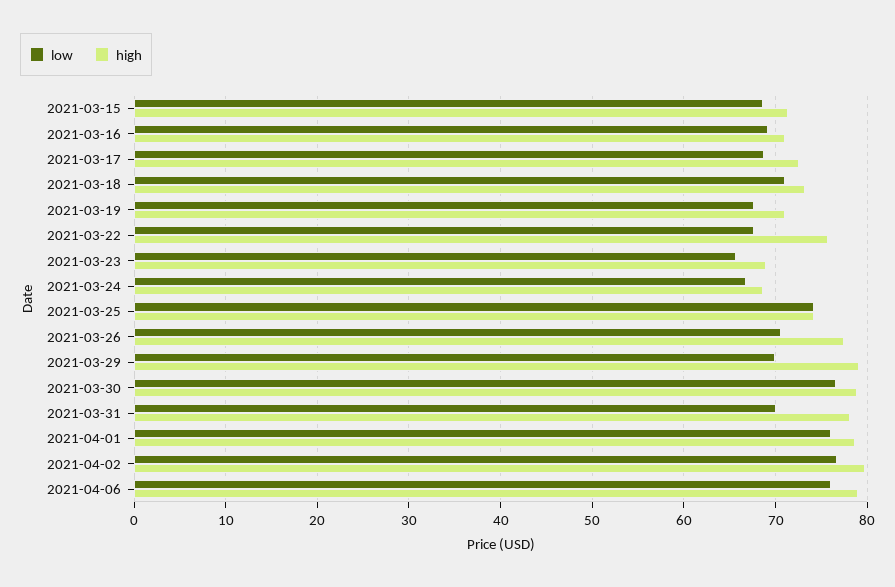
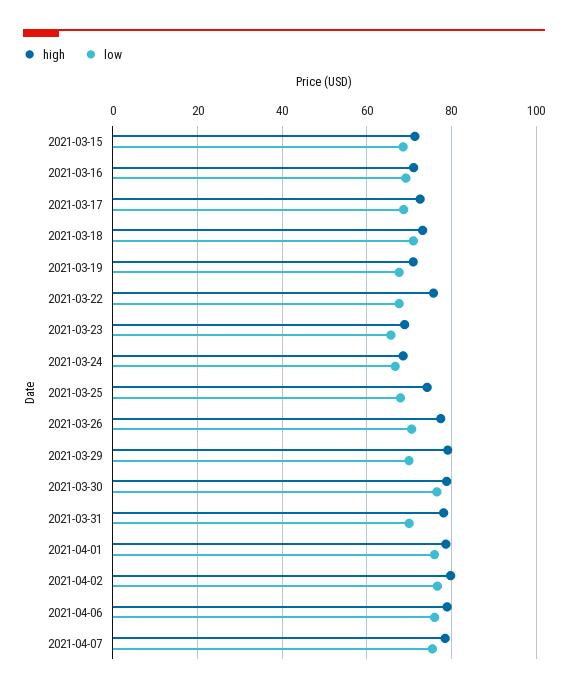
low, 2021-03-25: 74 -> 68
high, 2021-04-07: none -> 78
low, 2021-04-07: none -> 76

